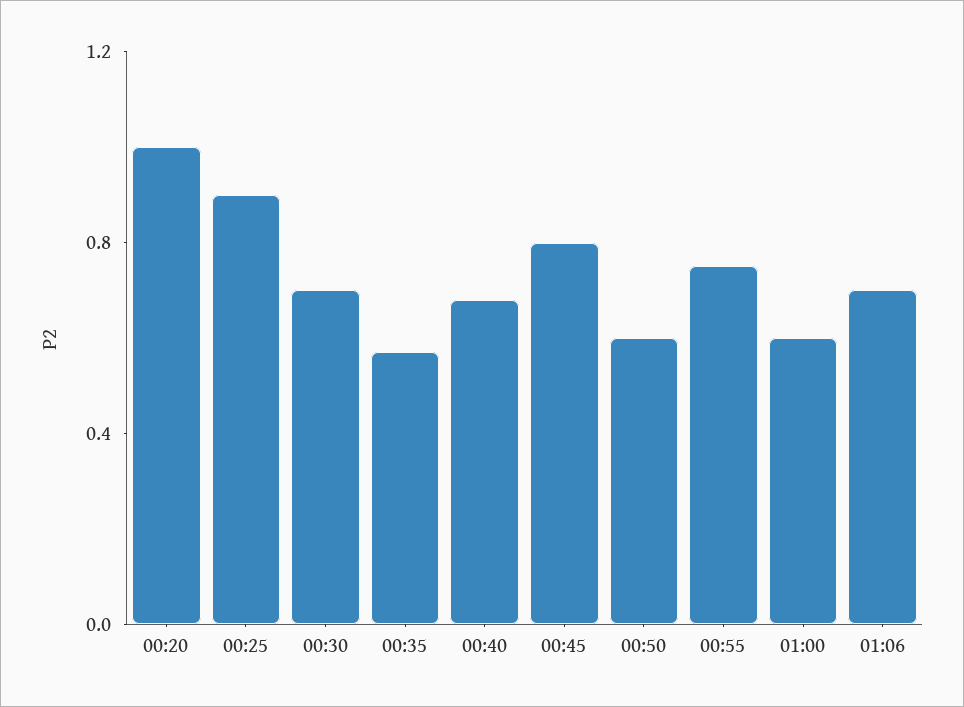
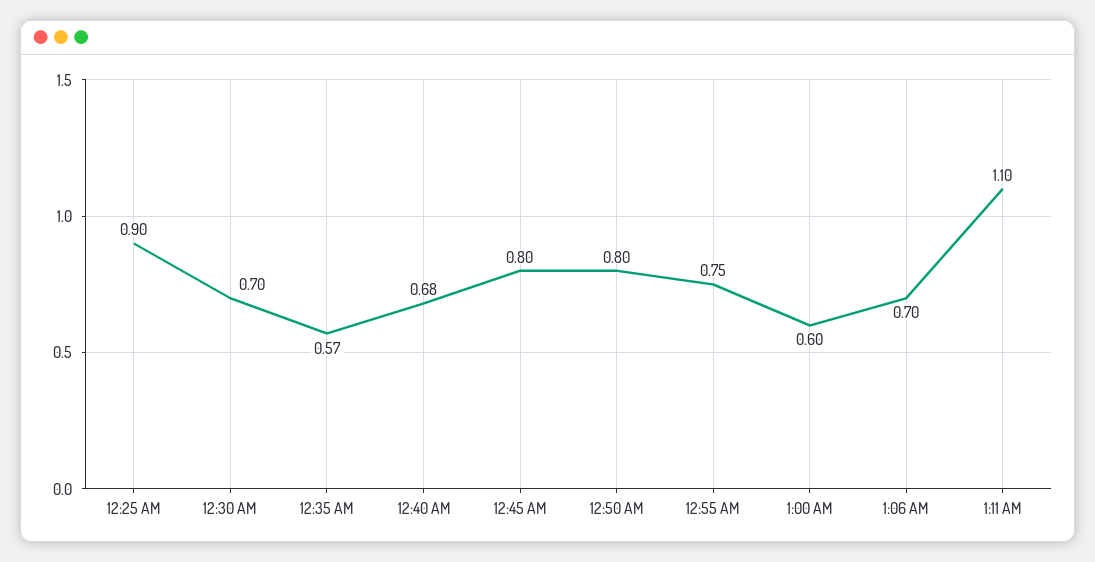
00:20: 1 -> none
00:50: 0.6 -> 0.8
1:11 AM: none -> 1.1

